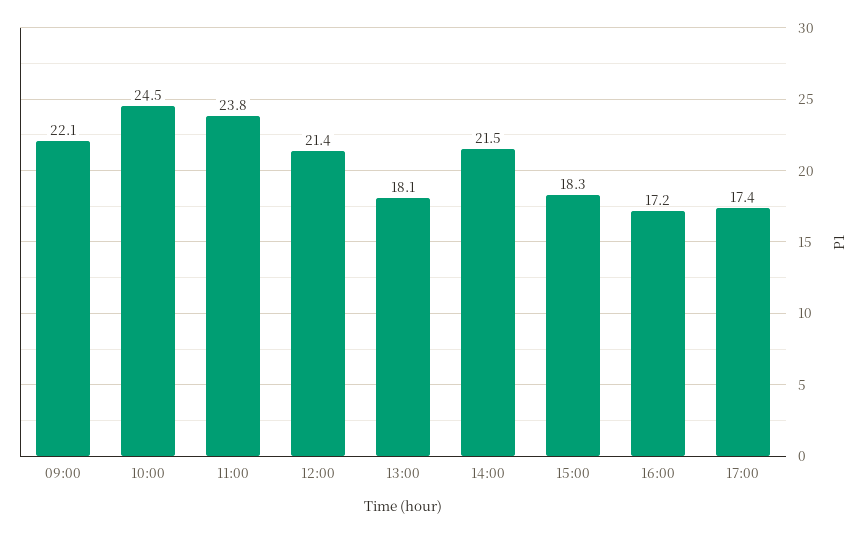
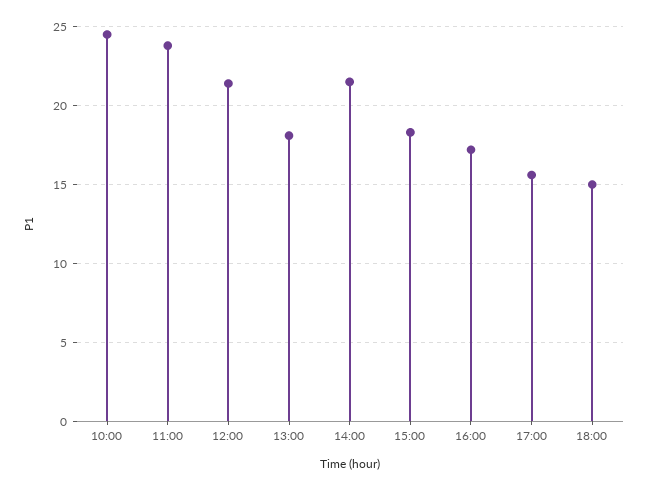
09:00: 22.1 -> none
17:00: 17.4 -> 15.5
18:00: none -> 15

